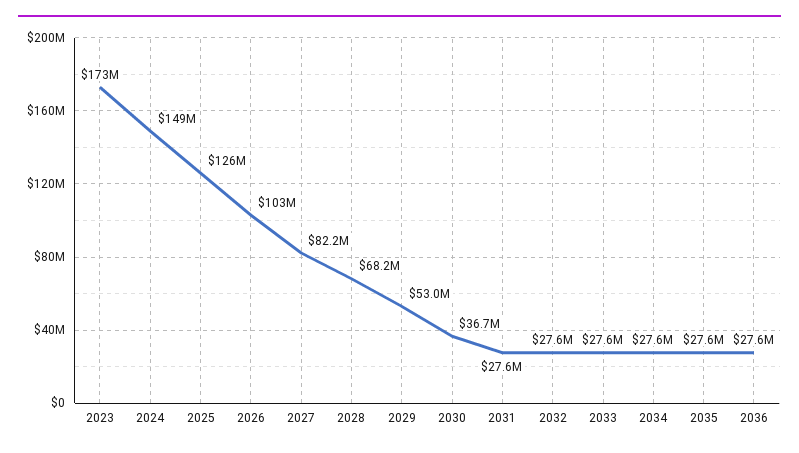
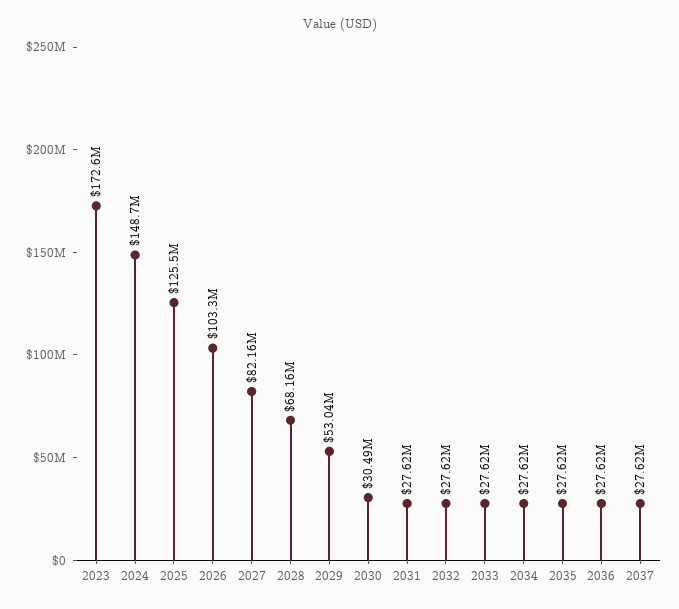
2030: 36700000 -> 30490000
2037: none -> 27620000

